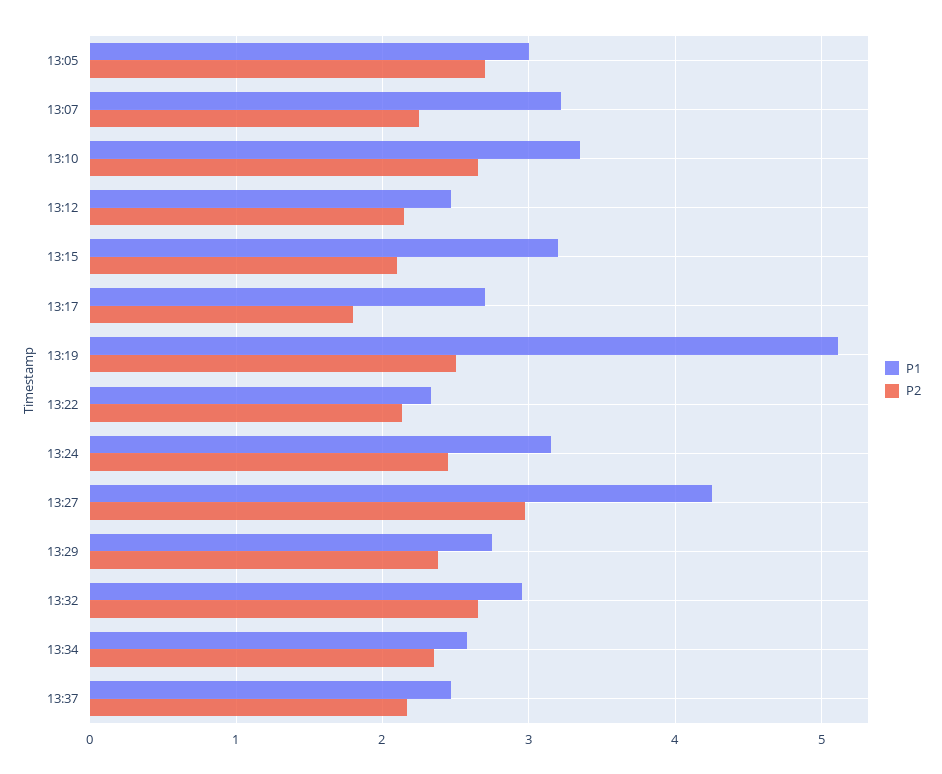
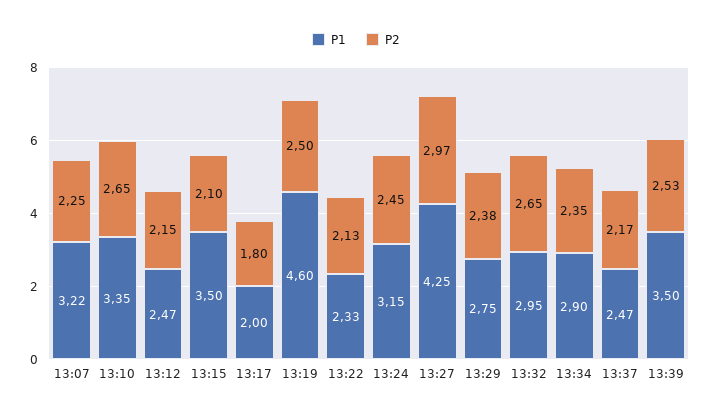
P1, 13:05: 3 -> none
P2, 13:05: 2.7 -> none
P1, 13:15: 3.2 -> 3.5
P1, 13:17: 2.7 -> 2
P1, 13:19: 5.1 -> 4.6
P1, 13:34: 2.6 -> 2.9
P1, 13:39: none -> 3.5
P2, 13:39: none -> 2.53

